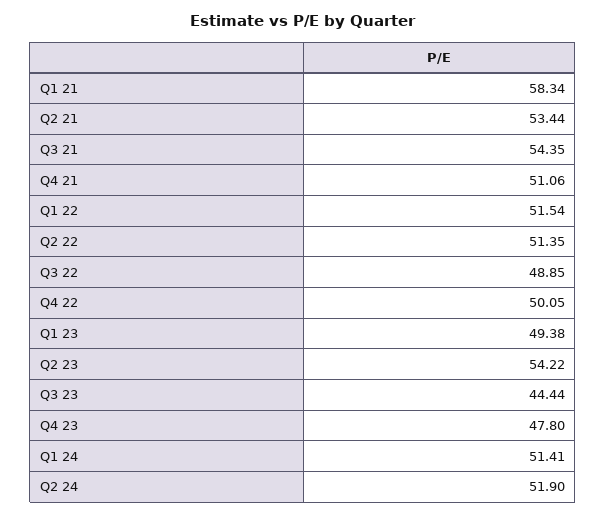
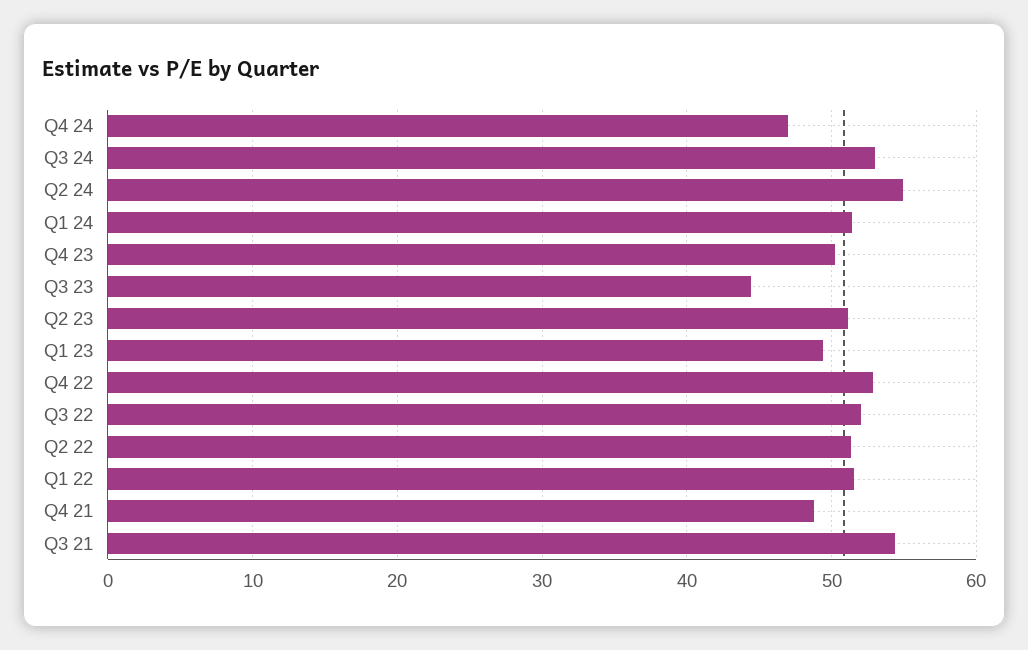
Q1 21: 58.34 -> none
Q2 21: 53.44 -> none
Q4 21: 51.06 -> 49
Q3 22: 48.85 -> 52
Q4 22: 50.05 -> 53
Q2 23: 54.22 -> 51
Q4 23: 47.8 -> 50
Q2 24: 51.9 -> 55
Q4 24: none -> 47
Q3 24: none -> 53

